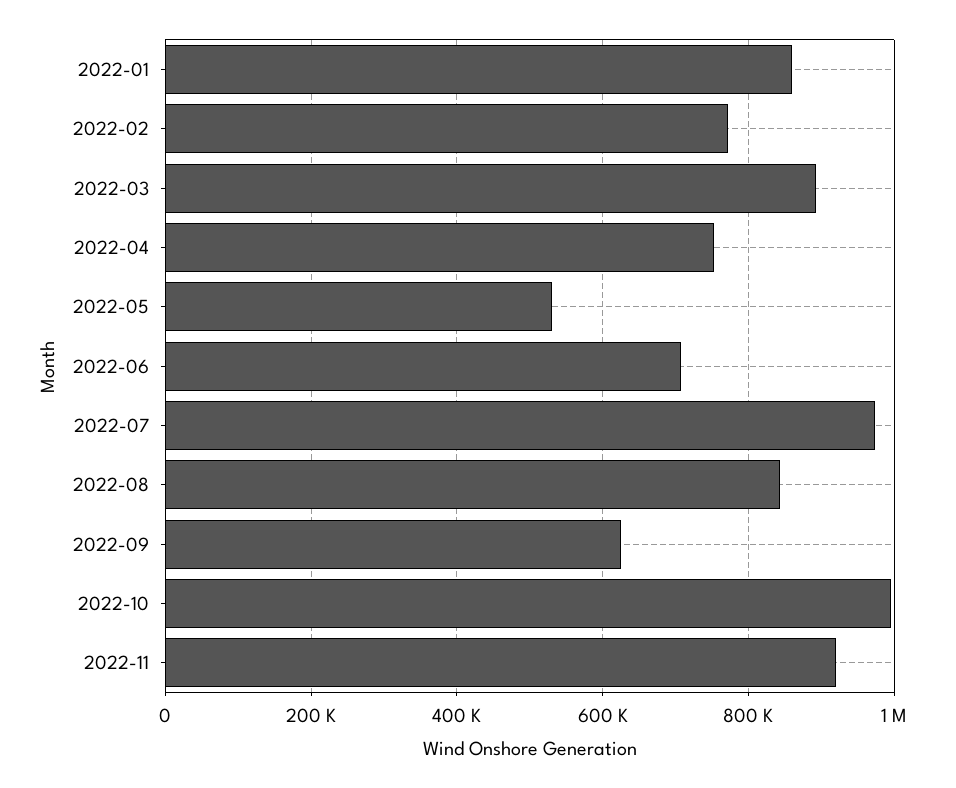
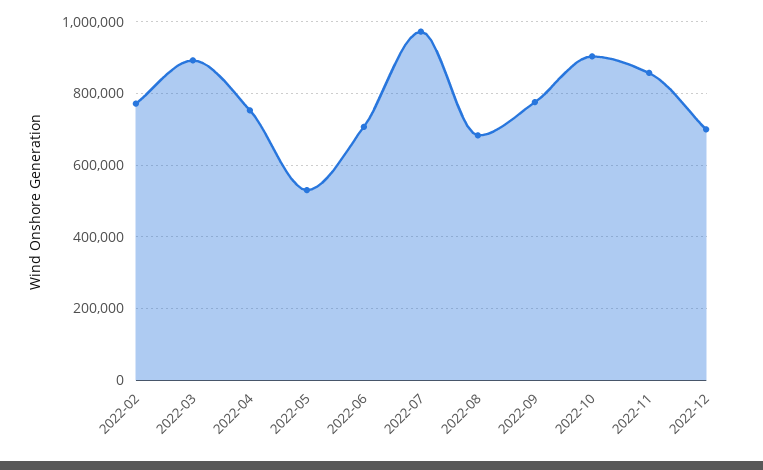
2022-01: 860000 -> none
2022-08: 840000 -> 680000
2022-09: 620000 -> 780000
2022-10: 1000000 -> 900000
2022-11: 920000 -> 860000
2022-12: none -> 700000

